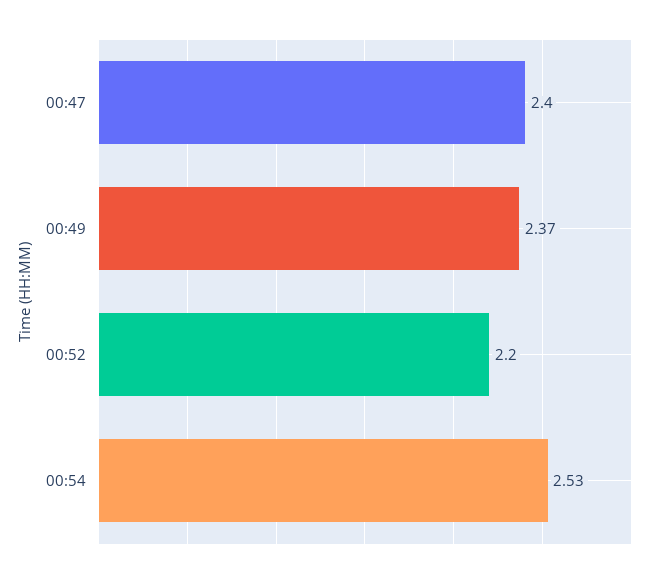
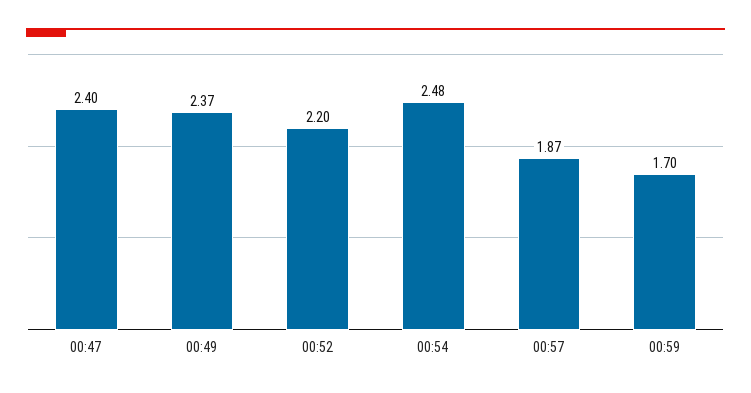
00:54: 2.53 -> 2.48
00:57: none -> 1.87
00:59: none -> 1.7

